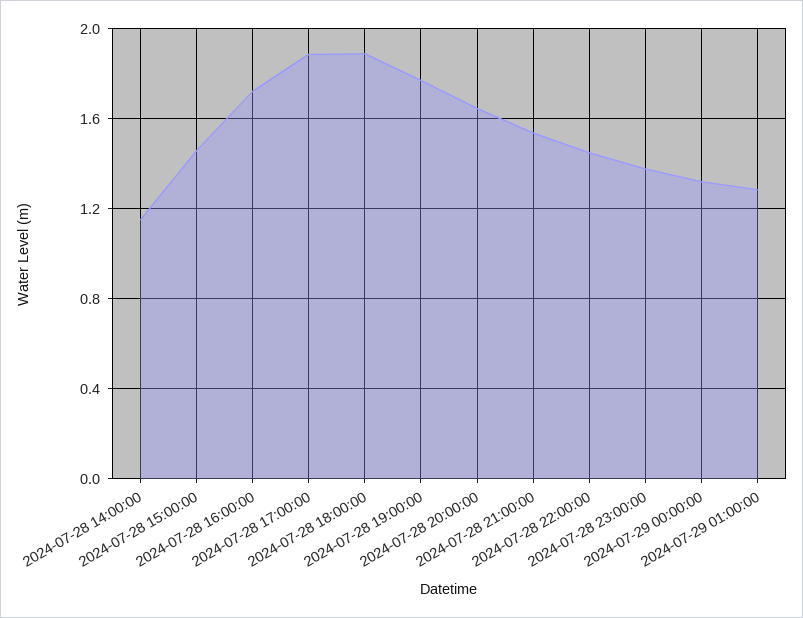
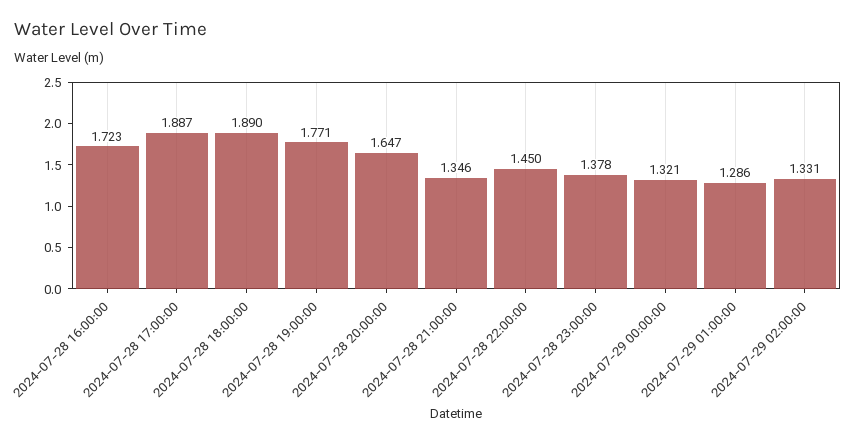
2024-07-28 14:00:00: 1.15 -> none
2024-07-28 15:00:00: 1.45 -> none
2024-07-28 21:00:00: 1.55 -> 1.346
2024-07-29 02:00:00: none -> 1.331

